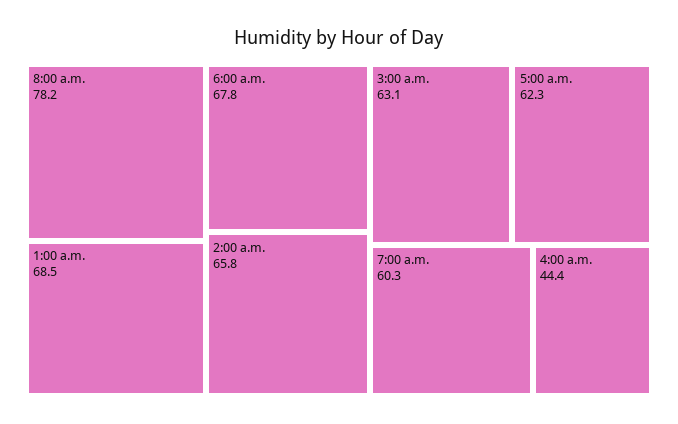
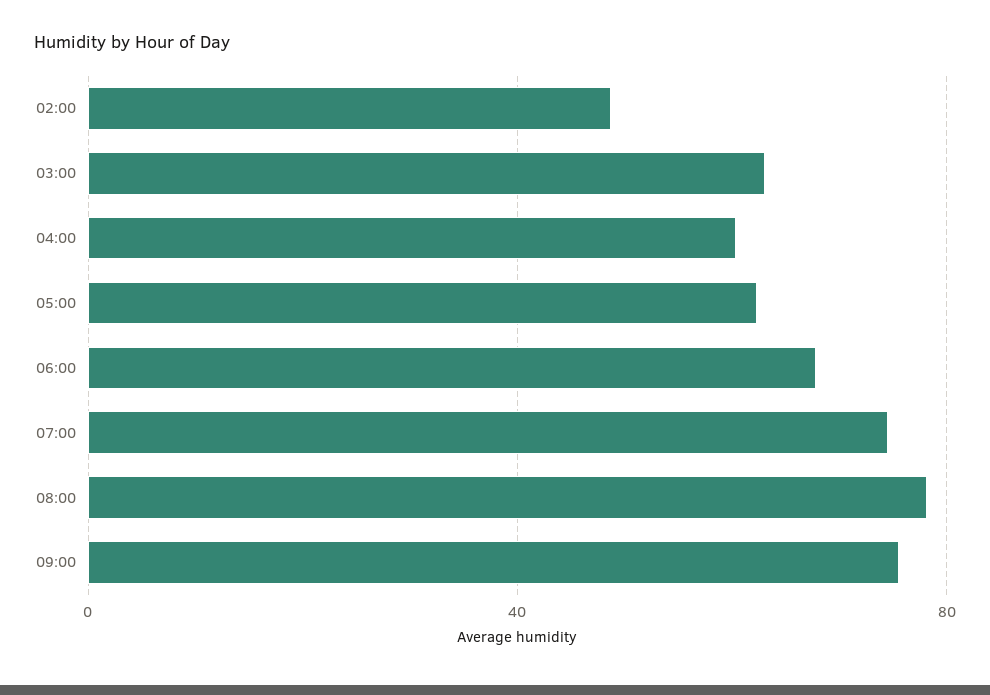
1:00 a.m.: 68.5 -> none
2:00 a.m.: 65.8 -> 50
7:00 a.m.: 60.3 -> 75
4:00 a.m.: 44.4 -> 60
09:00: none -> 75

